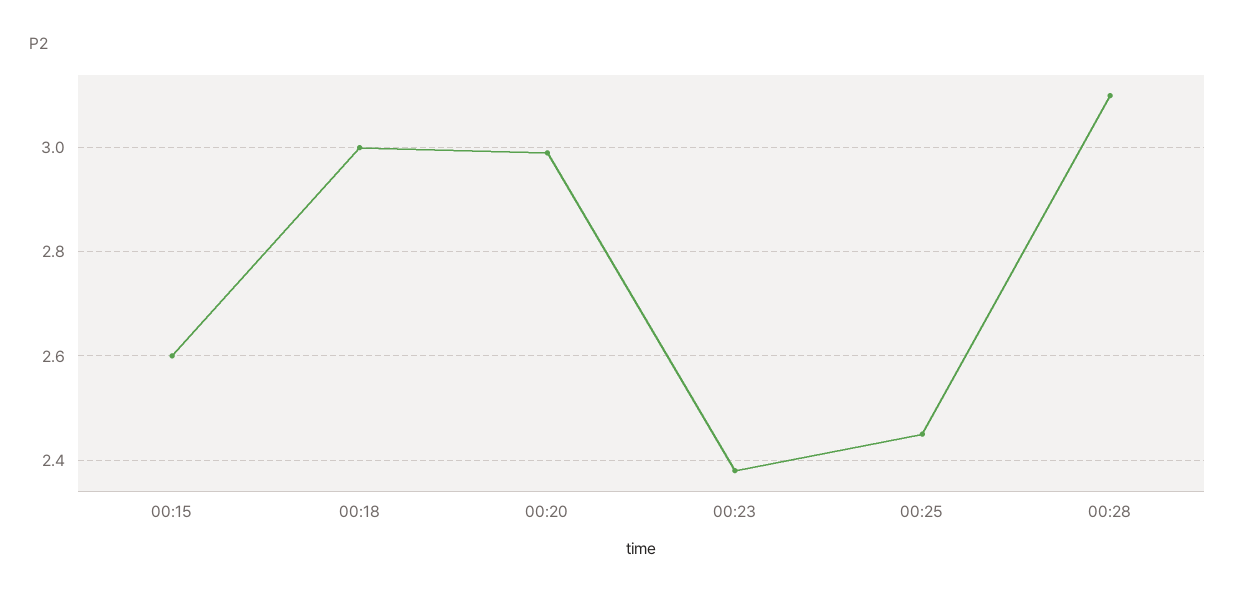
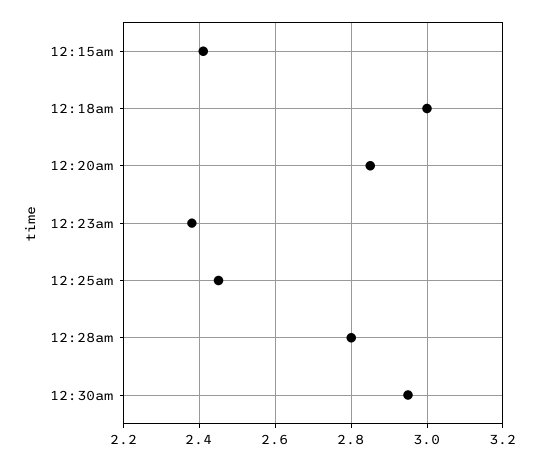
00:15: 2.6 -> 2.4
00:20: 3 -> 2.85
00:28: 3.1 -> 2.8
12:30am: none -> 2.95

